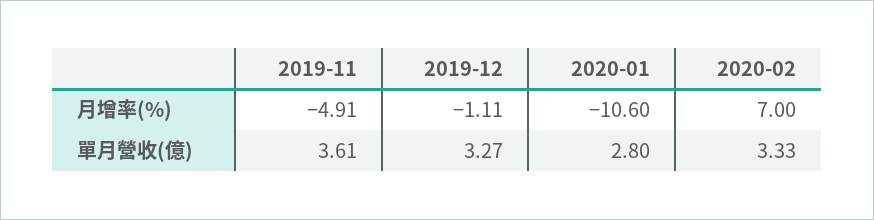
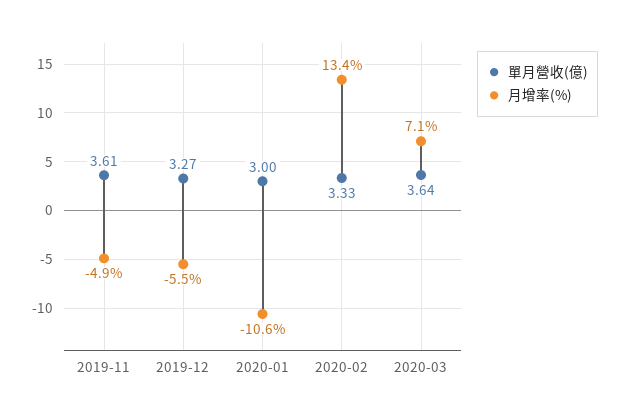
月增率(%), 2019-12: -1.11 -> -5.5
月增率(%), 2020-02: 7 -> 13.4
單月營收(億), 2020-01: 2.8 -> 3
單月營收(億), 2020-03: none -> 3.64
月增率(%), 2020-03: none -> 7.1

